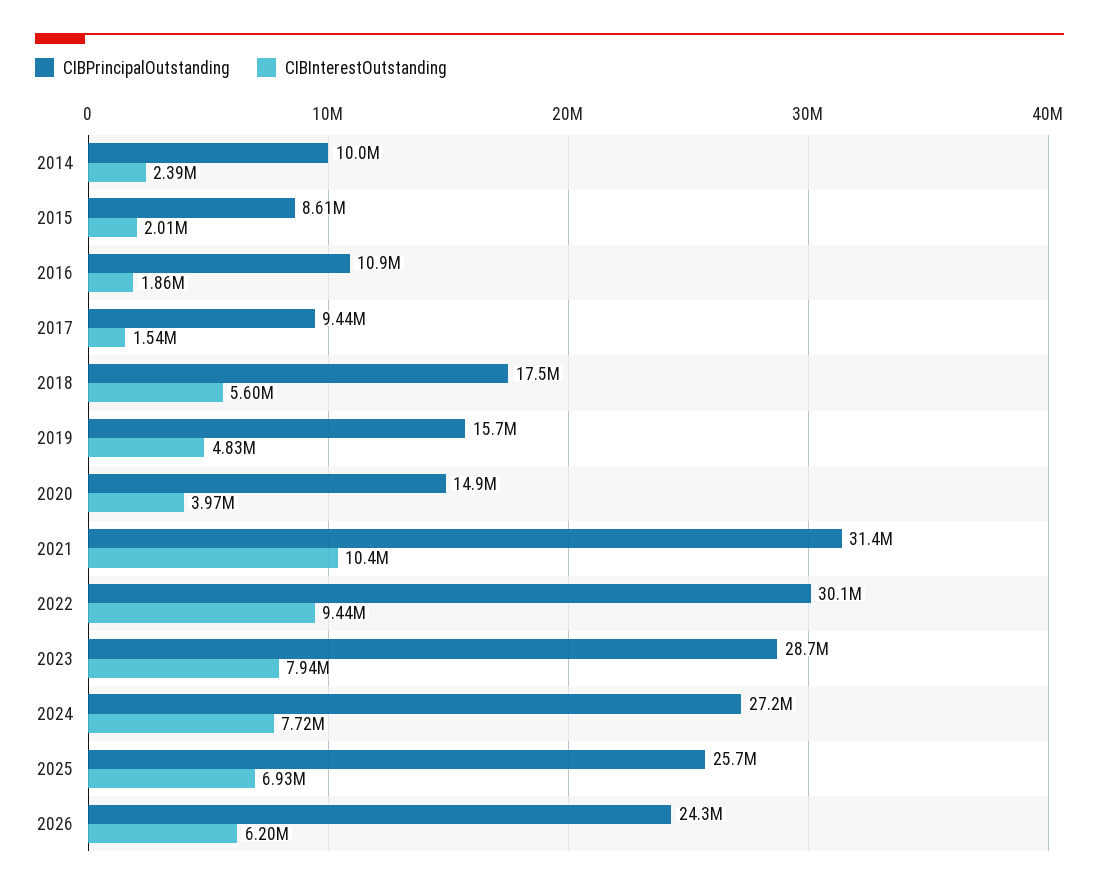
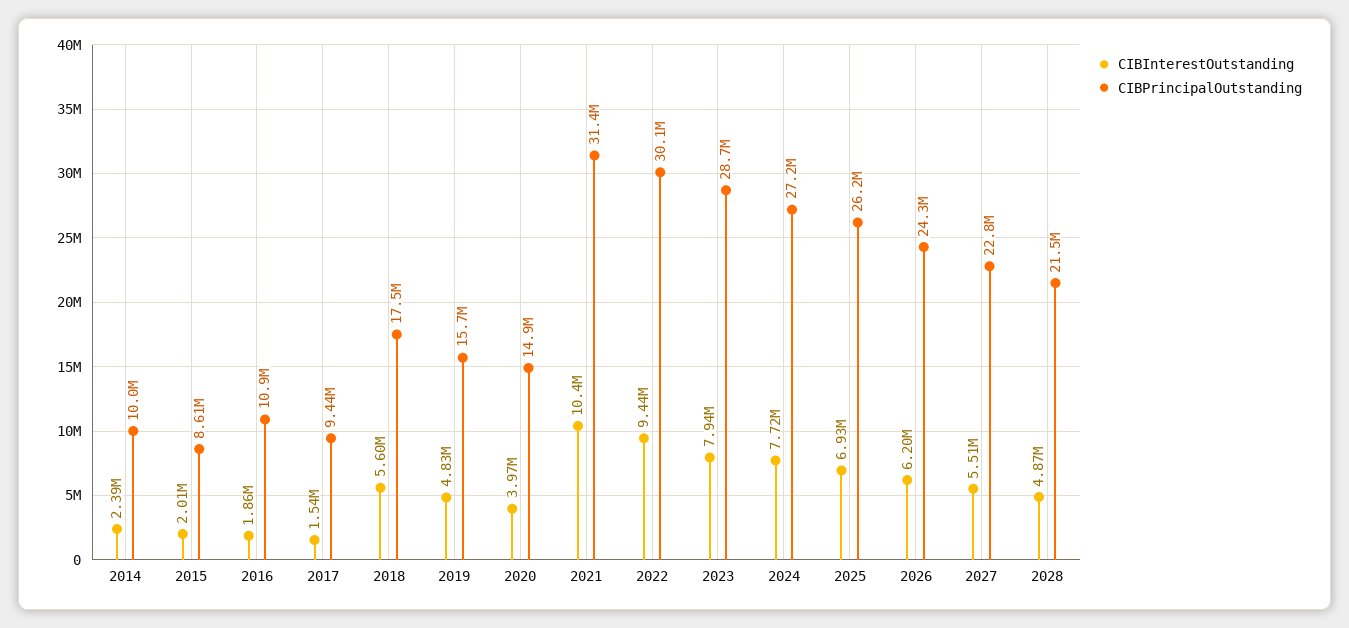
CIBPrincipalOutstanding, 2025: 25700000 -> 26200000
CIBInterestOutstanding, 2027: none -> 5510000
CIBPrincipalOutstanding, 2027: none -> 22800000
CIBInterestOutstanding, 2028: none -> 4870000
CIBPrincipalOutstanding, 2028: none -> 21500000

